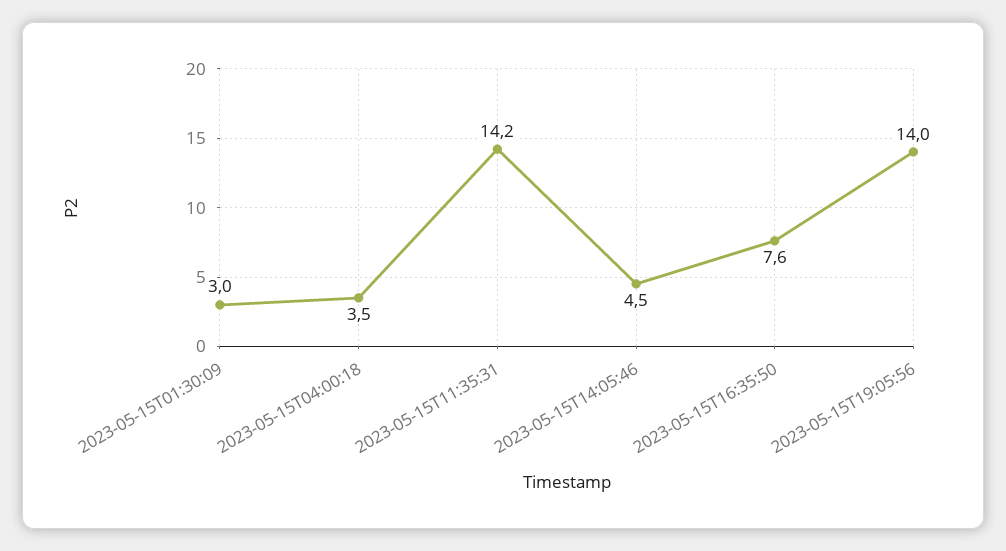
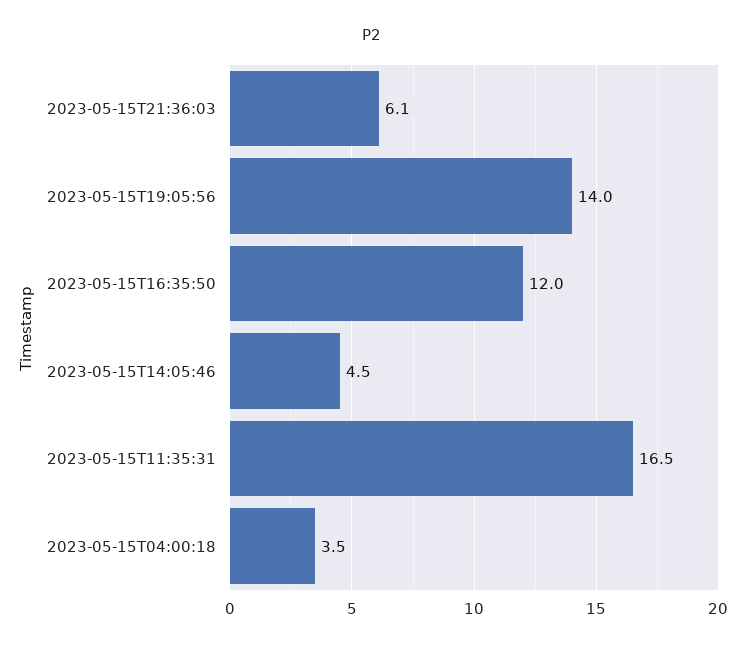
2023-05-15T01:30:09: 3 -> none
2023-05-15T11:35:31: 14.2 -> 16.5
2023-05-15T16:35:50: 7.6 -> 12
2023-05-15T21:36:03: none -> 6.1

